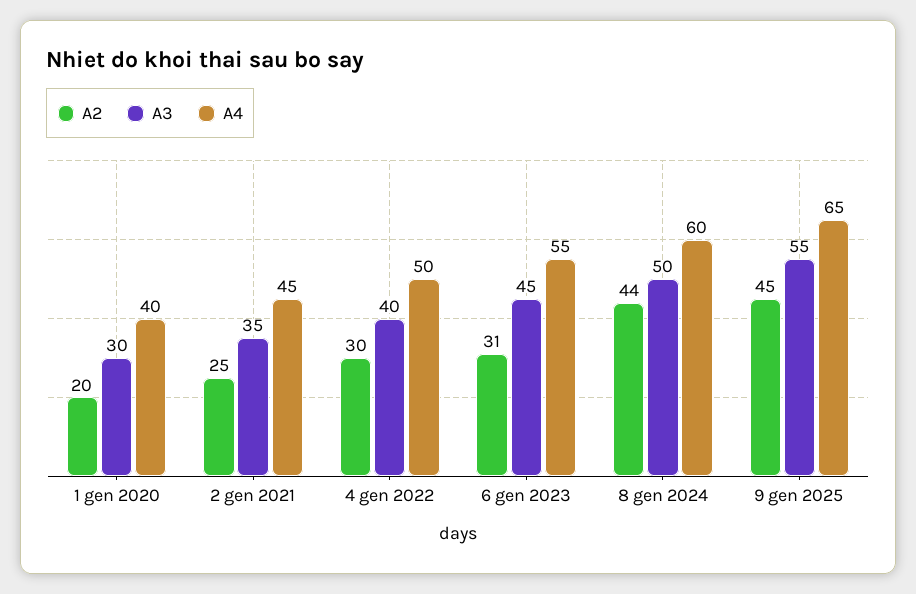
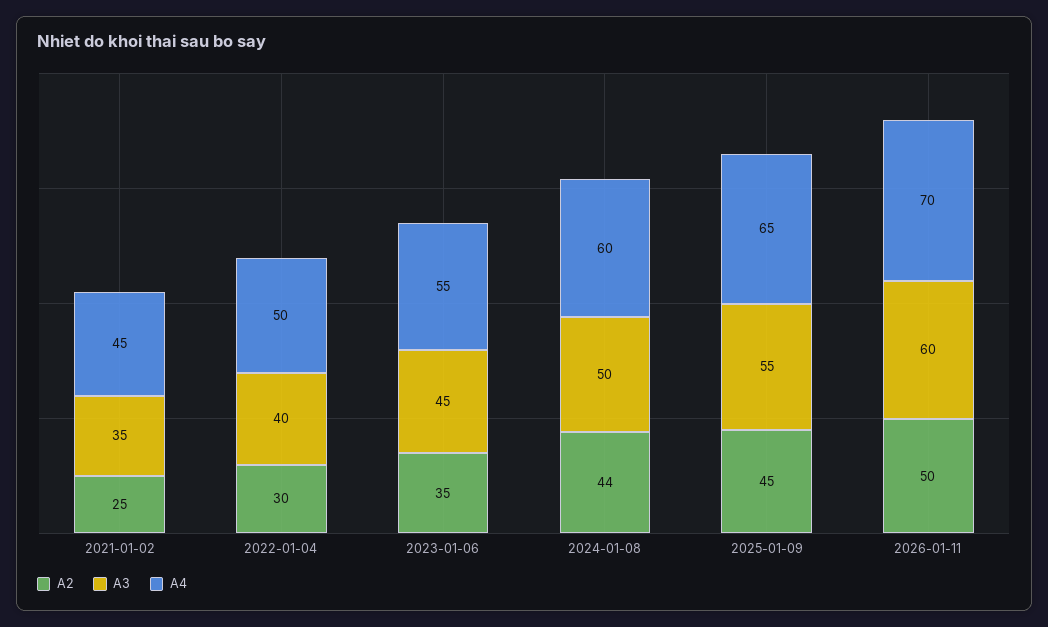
A2, 1 gen 2020: 20 -> none
A3, 1 gen 2020: 30 -> none
A4, 1 gen 2020: 40 -> none
A2, 6 gen 2023: 31 -> 35
A2, 2026-01-11: none -> 50
A3, 2026-01-11: none -> 60
A4, 2026-01-11: none -> 70

